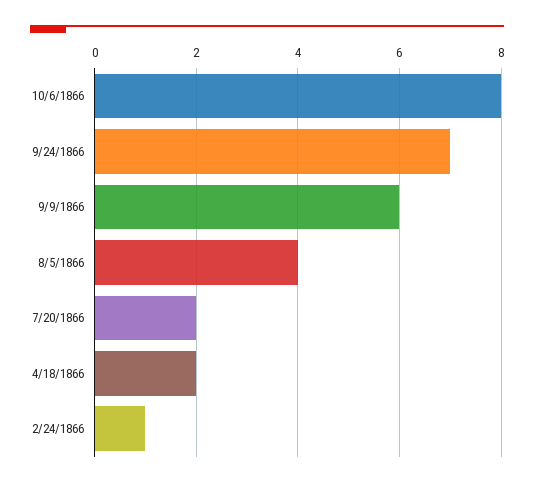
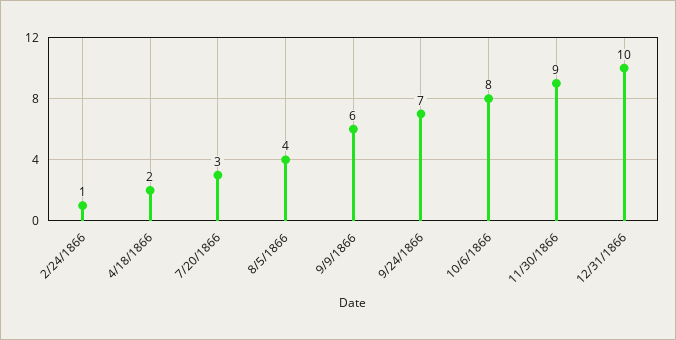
7/20/1866: 2 -> 3
11/30/1866: none -> 9
12/31/1866: none -> 10

